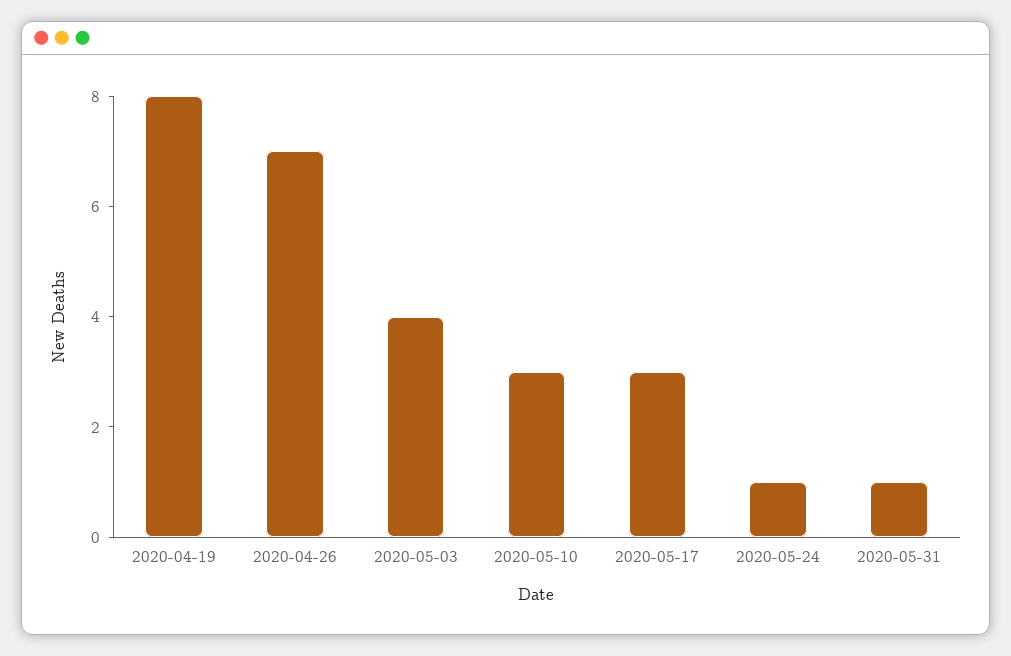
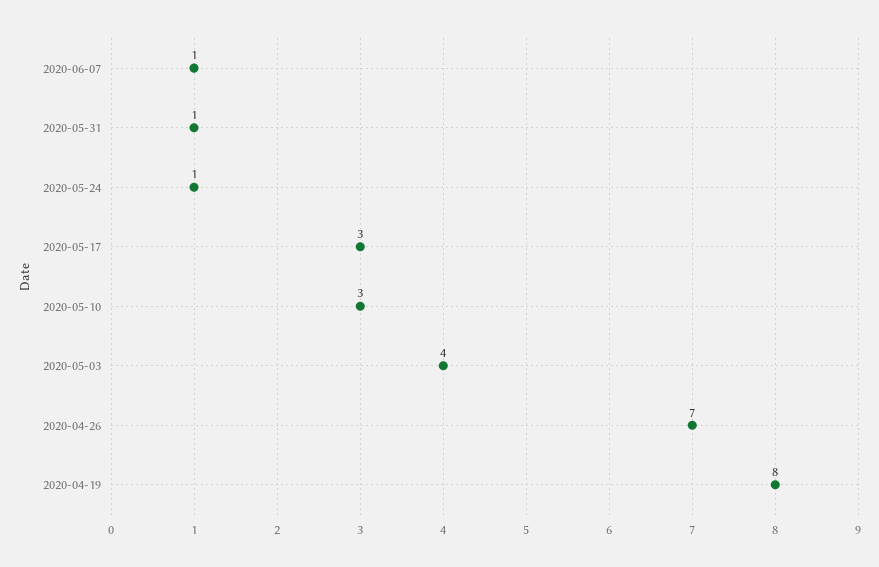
2020-06-07: none -> 1

